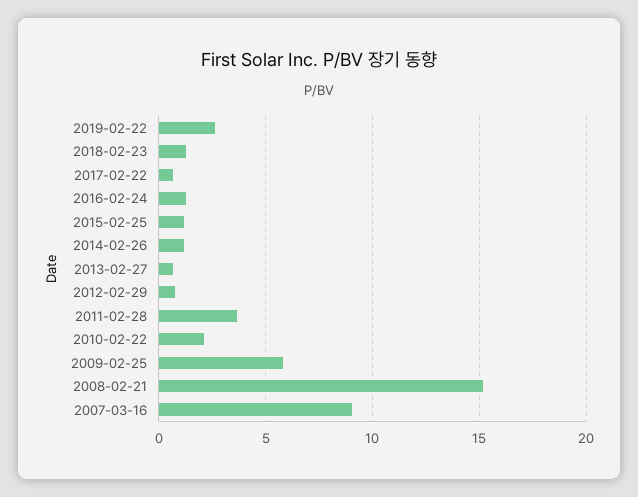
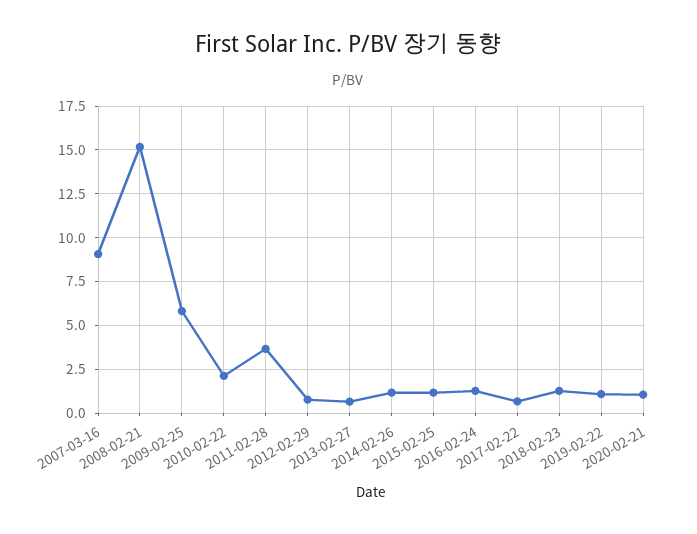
2019-02-22: 2.5 -> 1
2020-02-21: none -> 1

